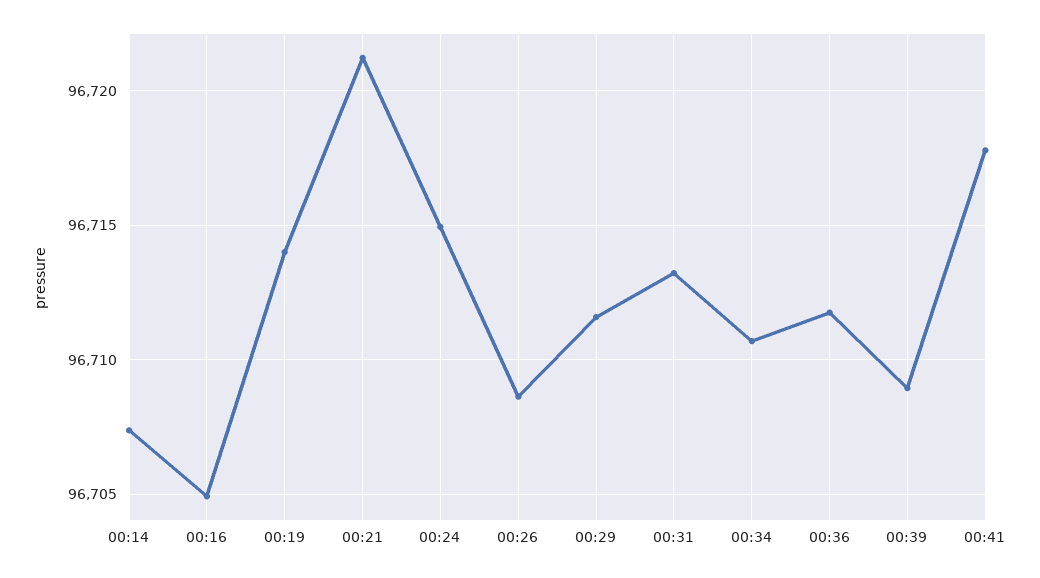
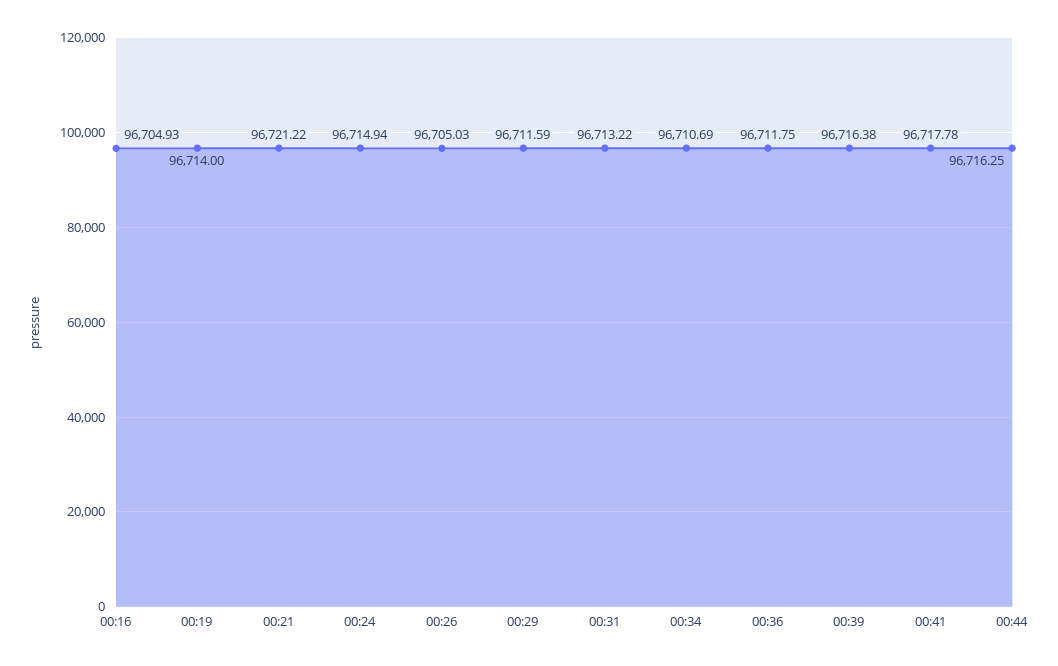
00:14: 96707.5 -> none
00:26: 96708.5 -> 96705.03
00:39: 96709 -> 96716.38
00:44: none -> 96716.25

